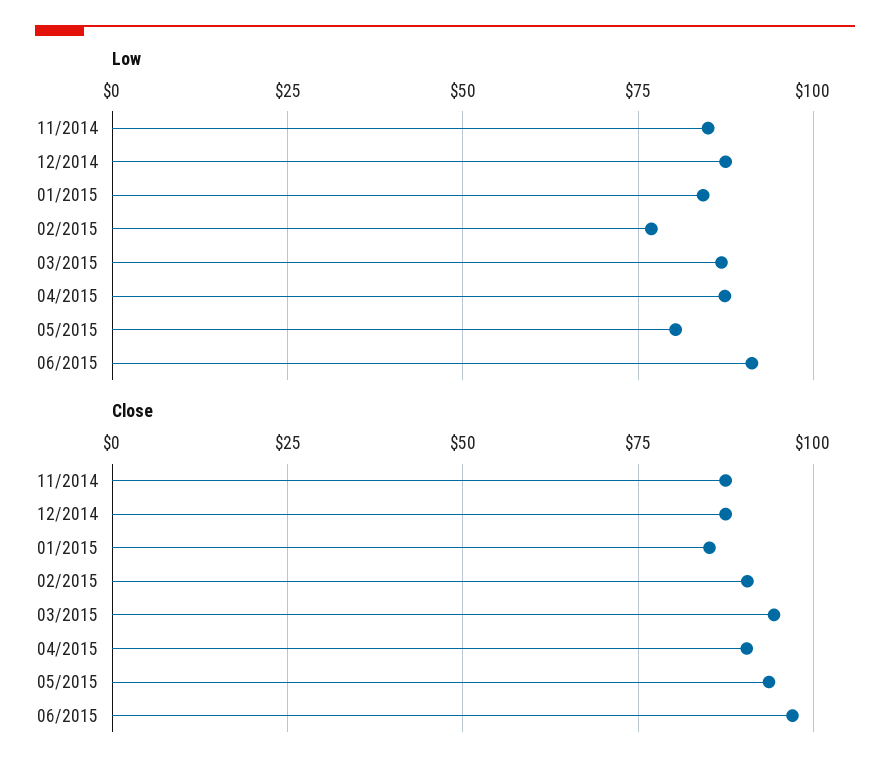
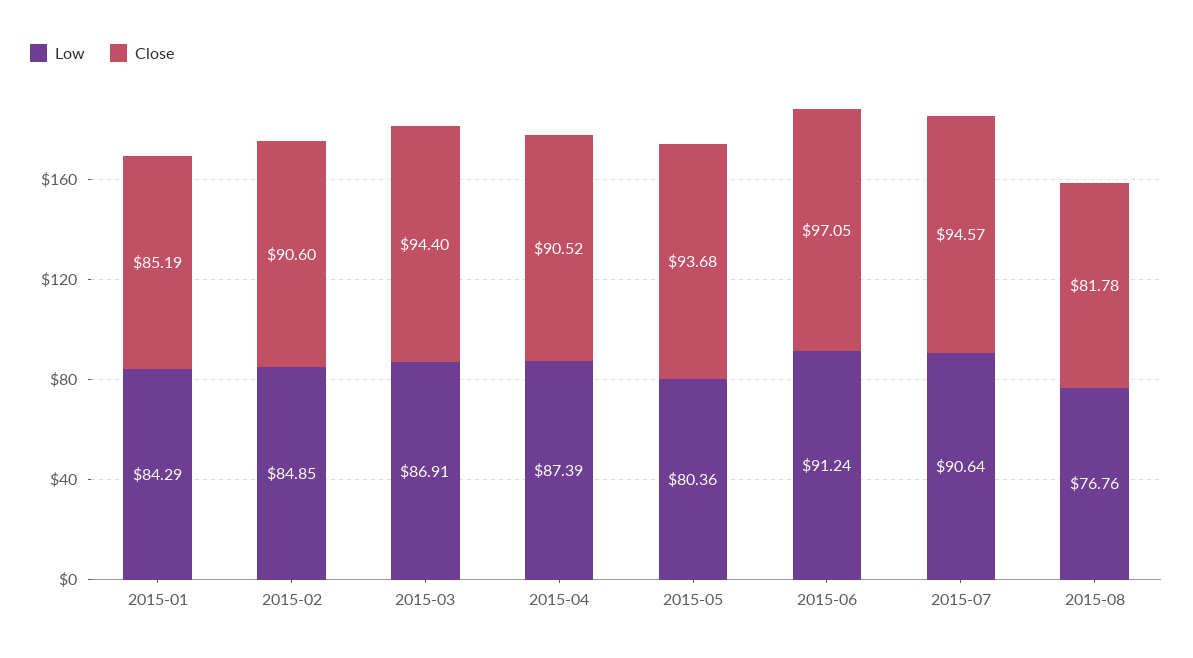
Low, 11/2014: 85 -> none
Low, 12/2014: 87.5 -> none
Low, 02/2015: 77.5 -> 84.85
Close, 11/2014: 87.5 -> none
Close, 12/2014: 87.5 -> none
Low, 2015-07: none -> 90.64
Close, 2015-07: none -> 94.57
Low, 2015-08: none -> 76.76
Close, 2015-08: none -> 81.78

